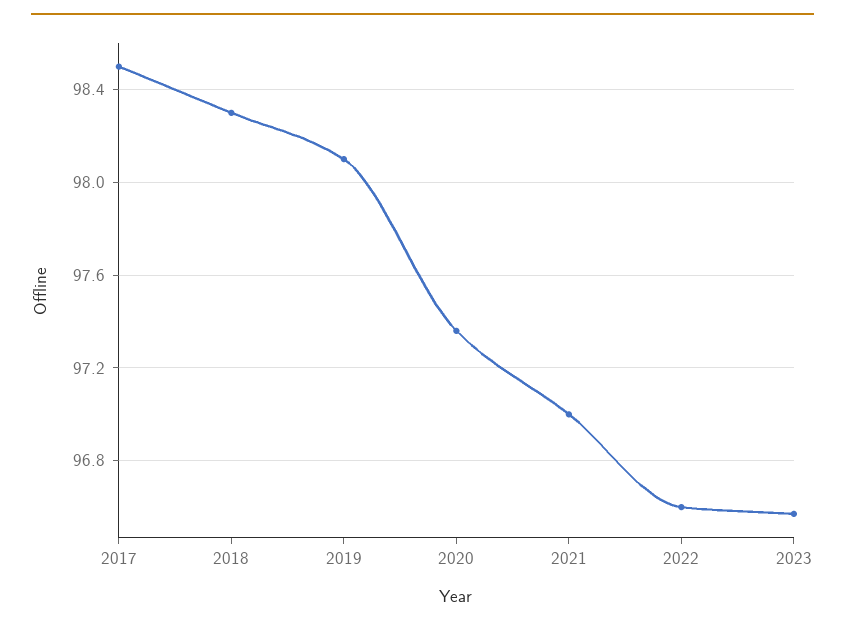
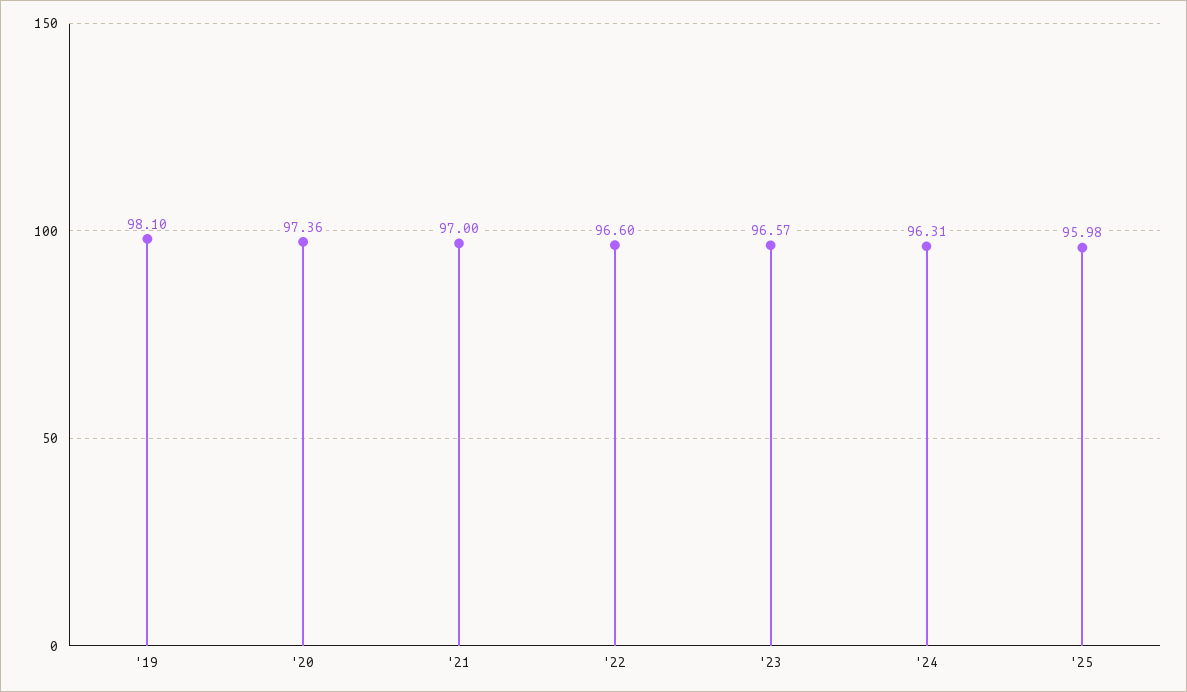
2017: 98.5 -> none
2018: 98.3 -> none
'24: none -> 96.31
'25: none -> 95.98

